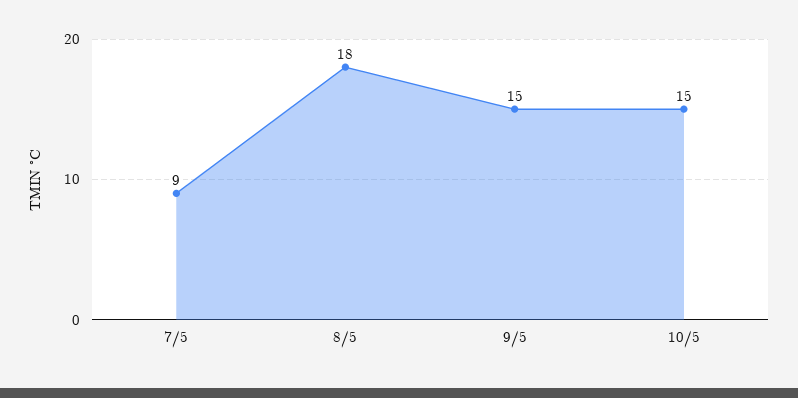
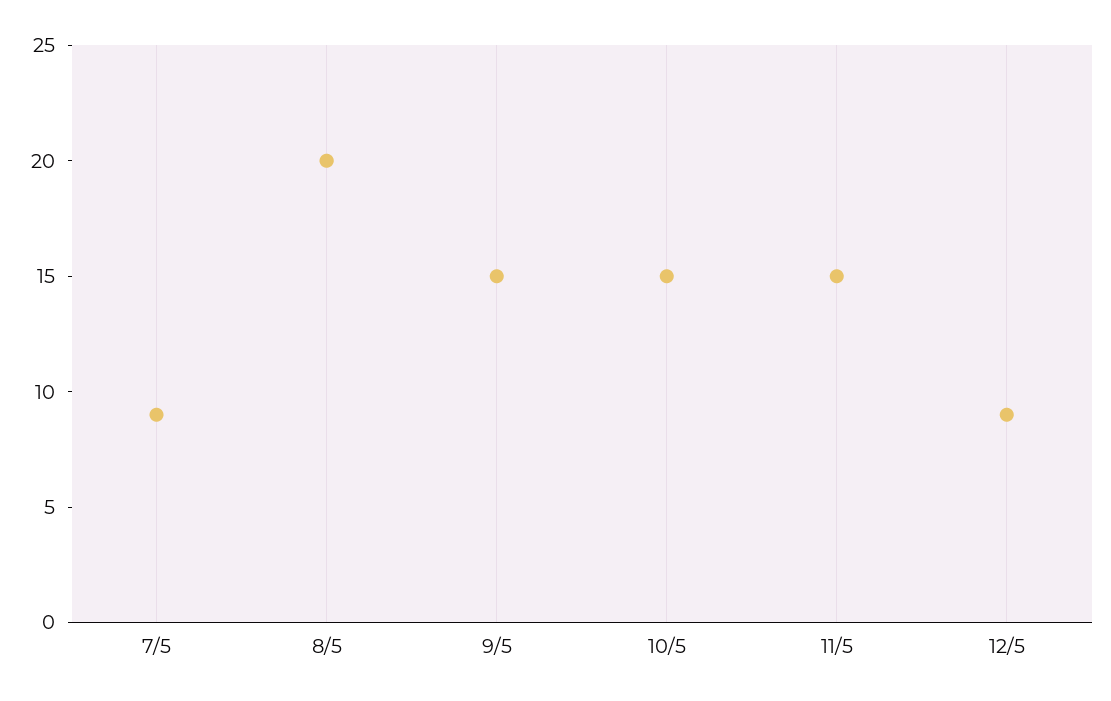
8/5: 18 -> 20
11/5: none -> 15
12/5: none -> 9

